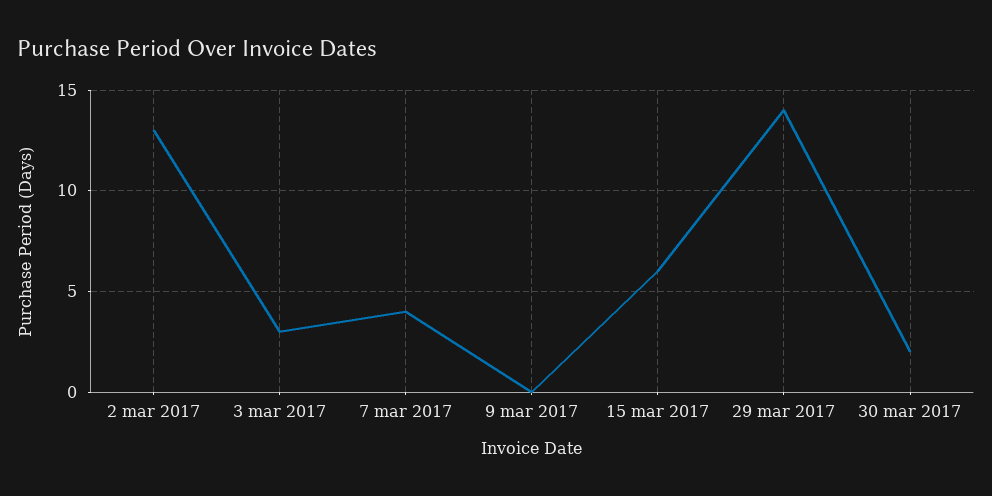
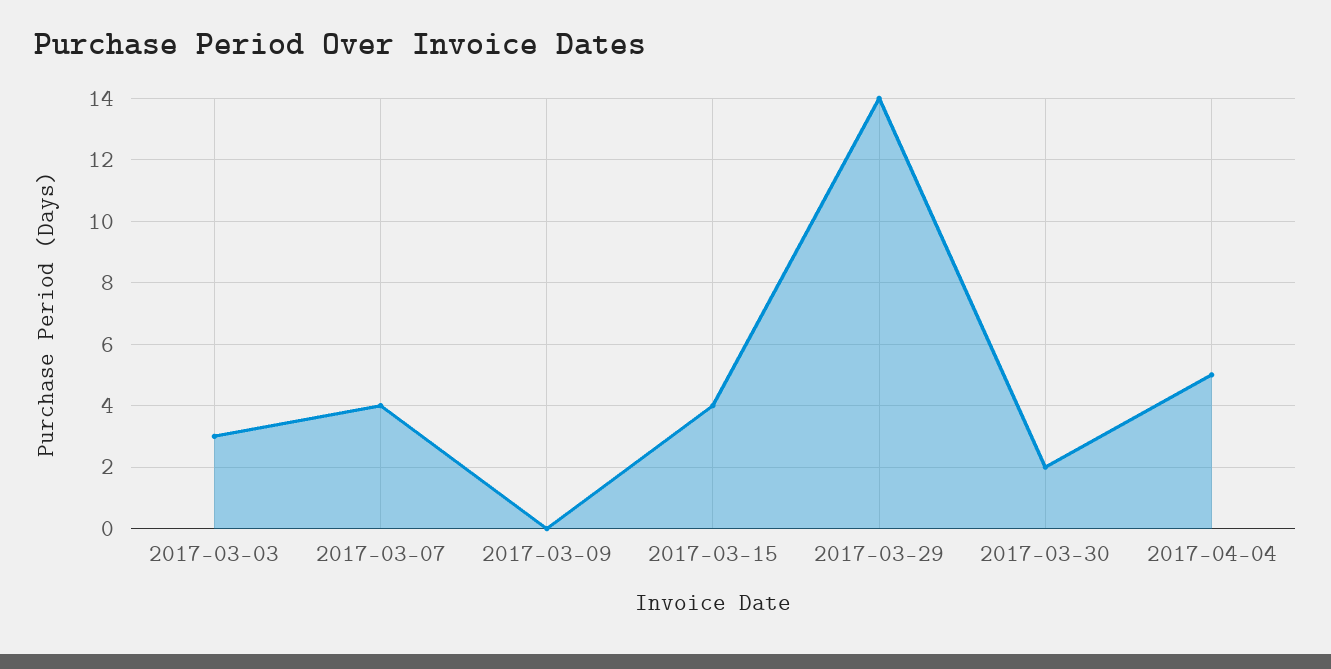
2 mar 2017: 13 -> none
15 mar 2017: 6 -> 4
2017-04-04: none -> 5

